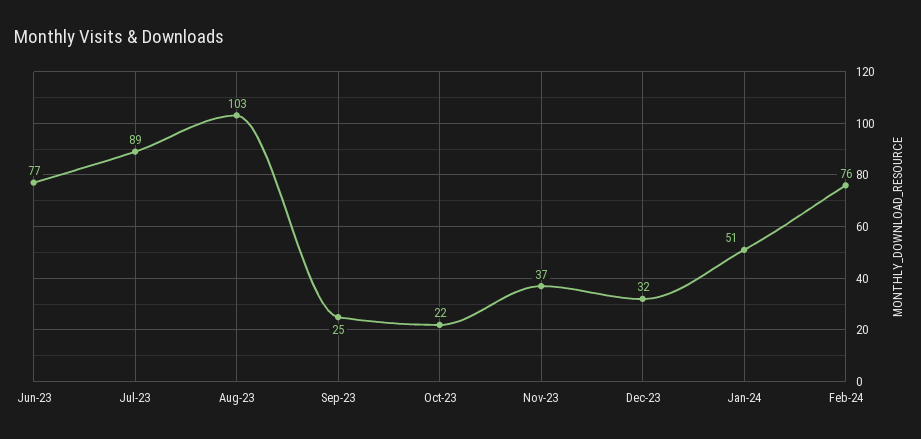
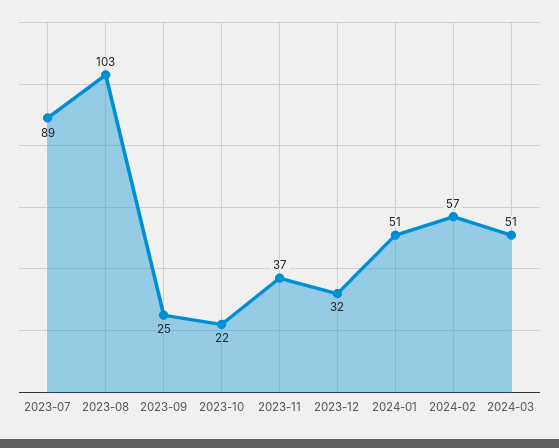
Jun-23: 77 -> none
Feb-24: 76 -> 57
2024-03: none -> 51

